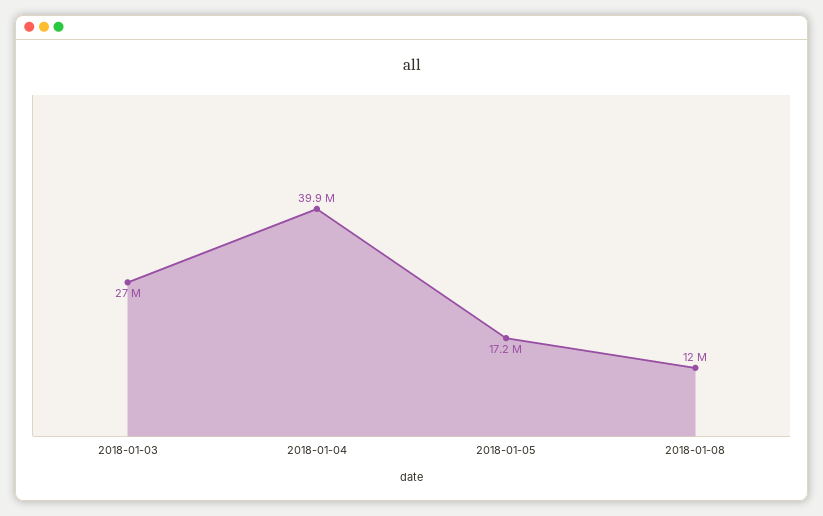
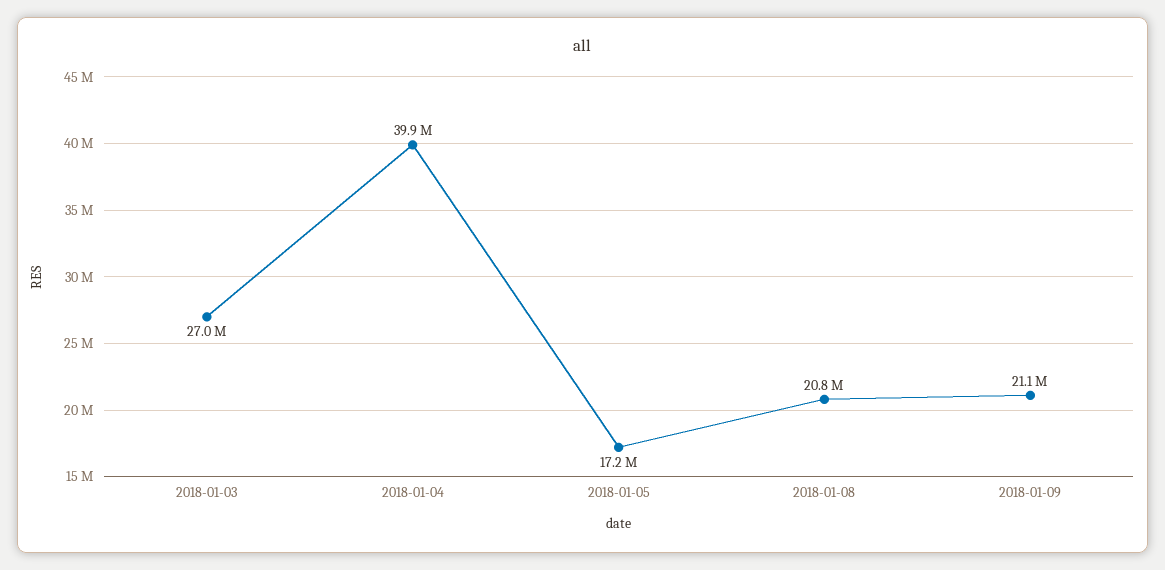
2018-01-08: 12000000 -> 20800000
2018-01-09: none -> 21100000

